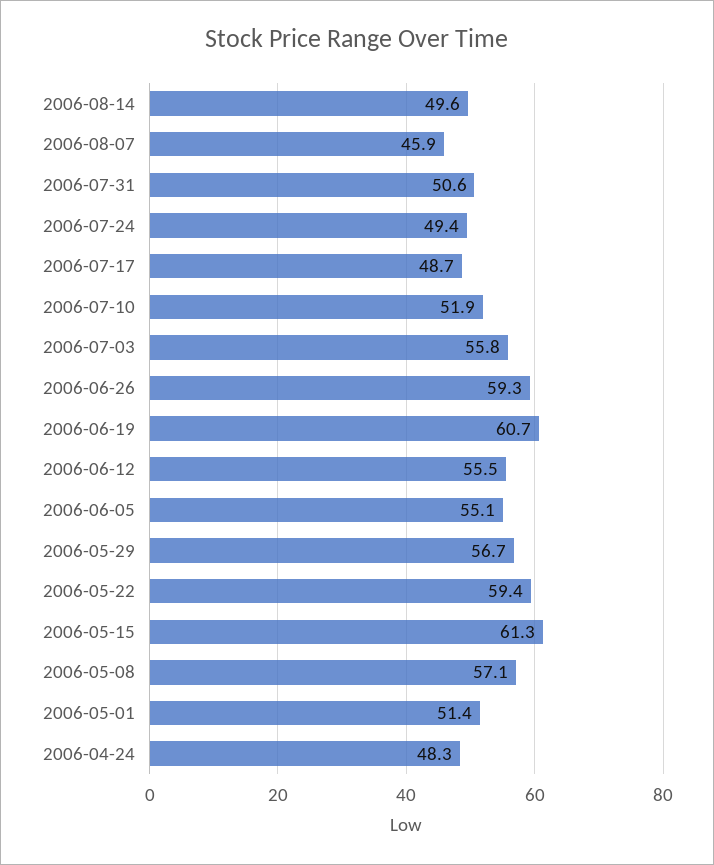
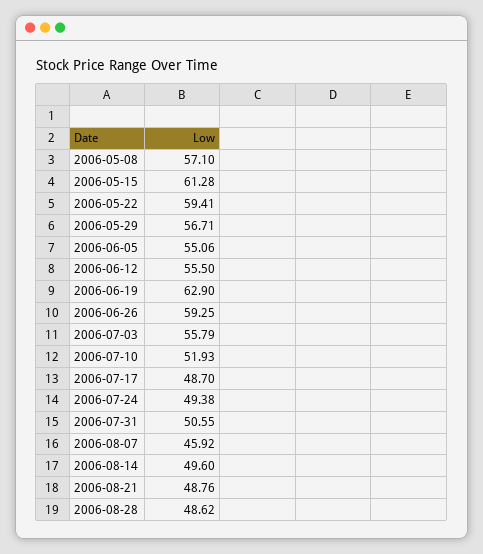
2006-06-19: 60.7 -> 62.9
2006-05-01: 51.4 -> none
2006-04-24: 48.3 -> none
2006-08-21: none -> 48.76
2006-08-28: none -> 48.62

